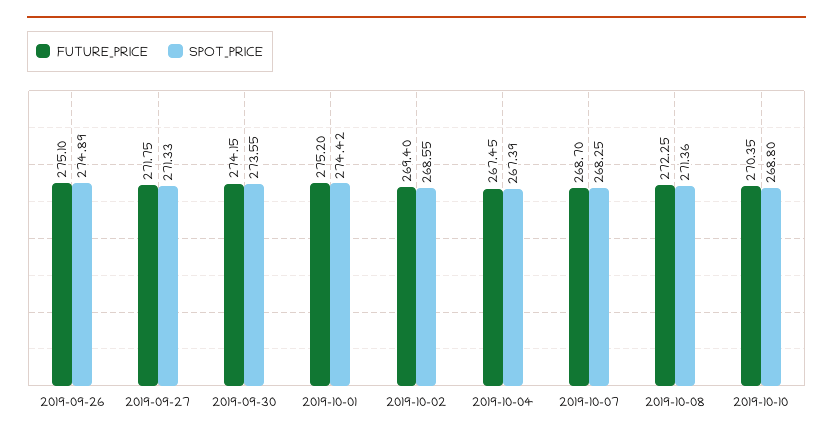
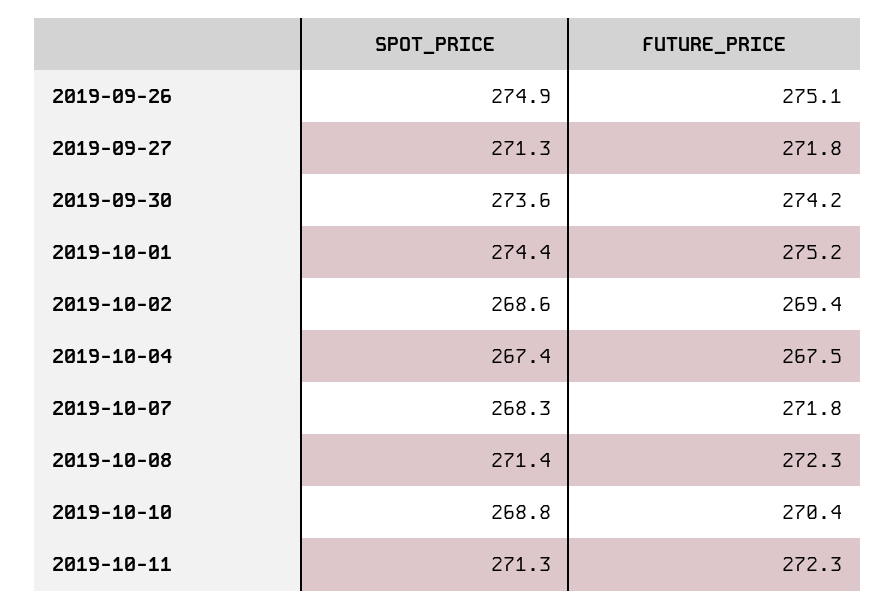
FUTURE_PRICE, 2019-10-07: 268.7 -> 271.8
SPOT_PRICE, 2019-10-11: none -> 271.3
FUTURE_PRICE, 2019-10-11: none -> 272.3

